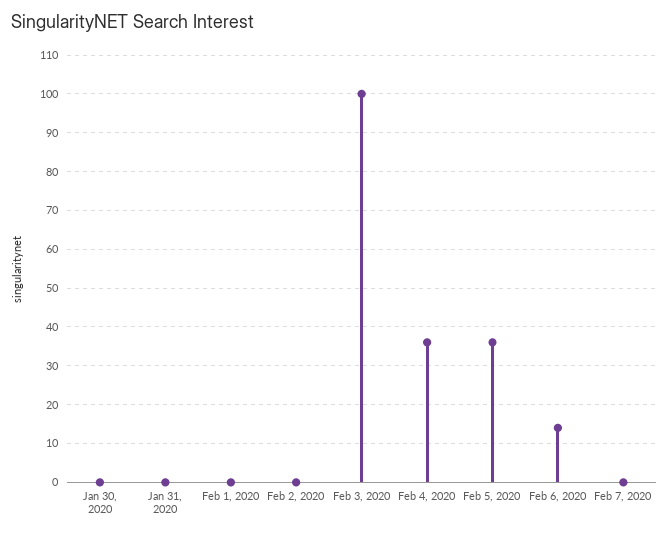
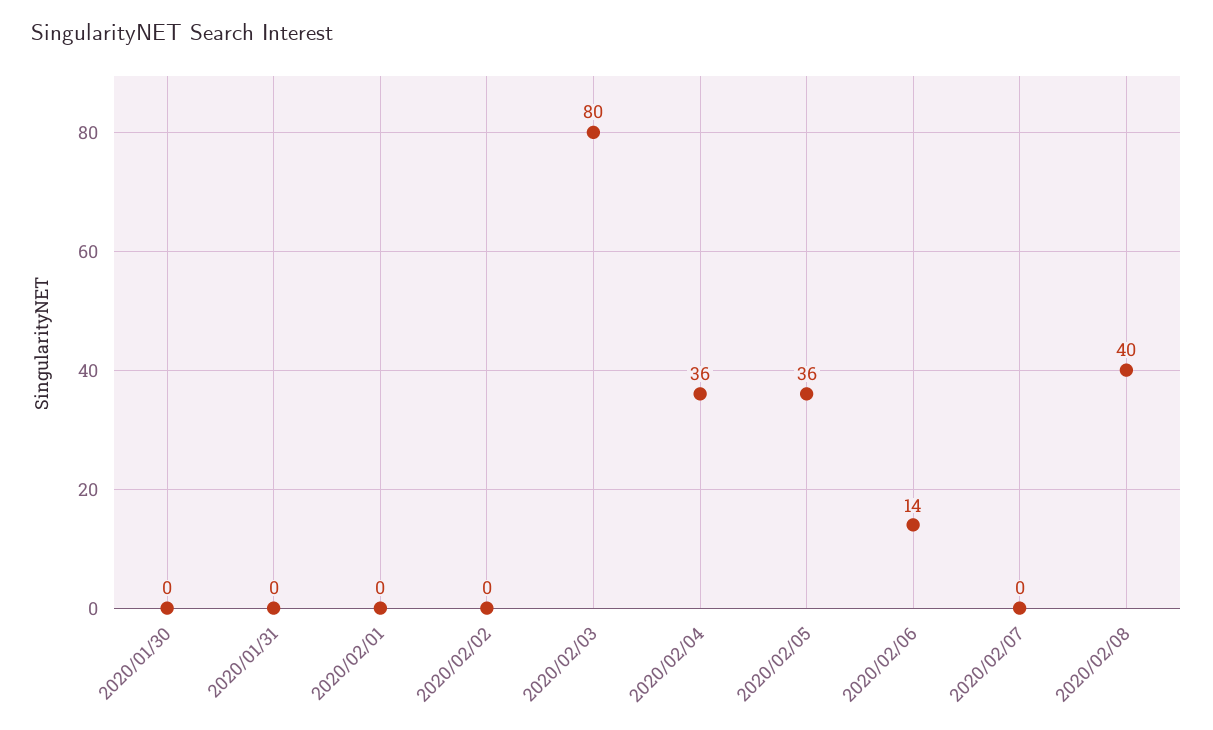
Feb 3, 2020: 100 -> 80
2020/02/08: none -> 40

